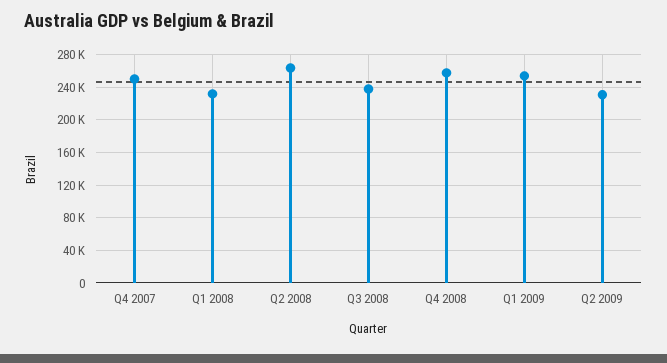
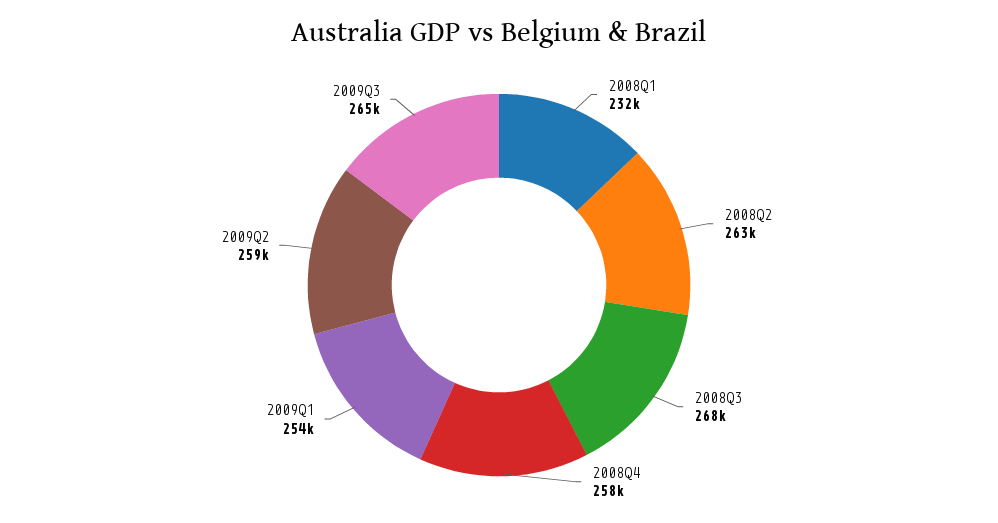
Q4 2007: 250000 -> none
Q3 2008: 240000 -> 268000
Q2 2009: 230000 -> 259000
2009Q3: none -> 265000

